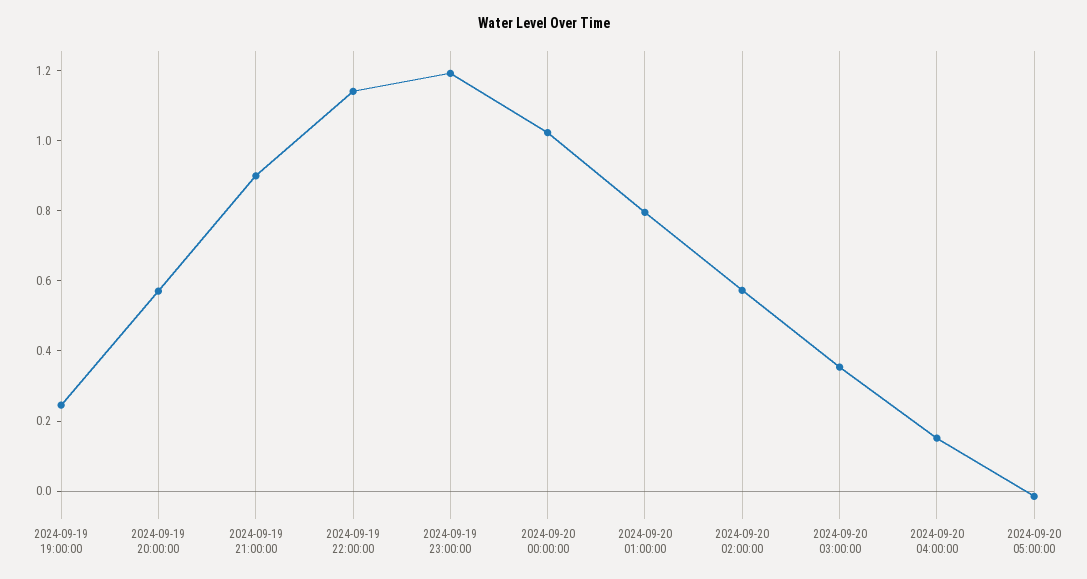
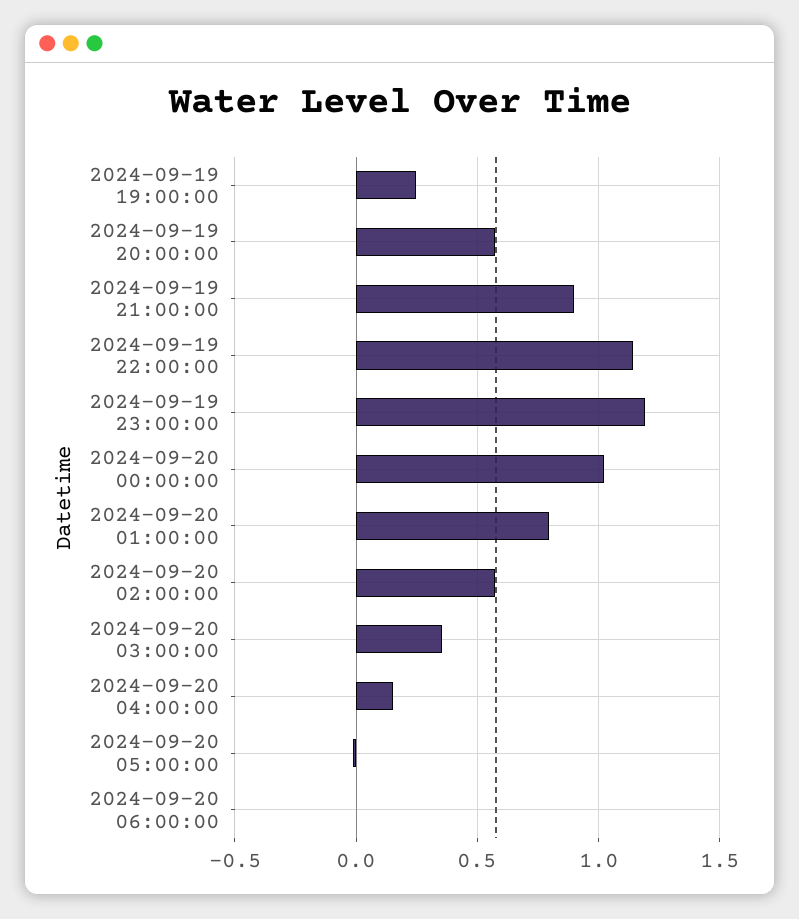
2024-09-20 06:00:00: none -> 0

